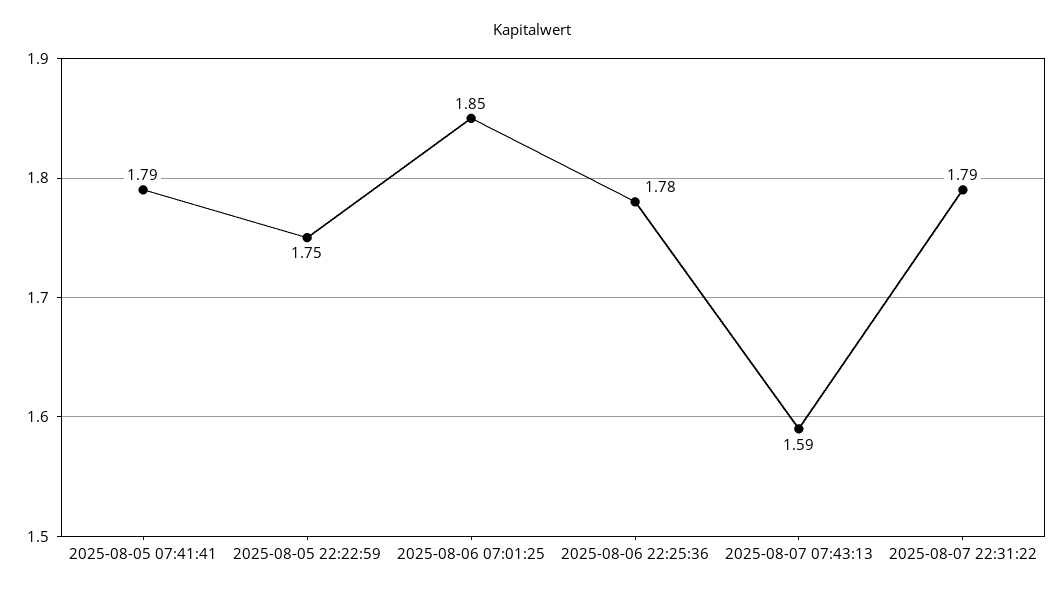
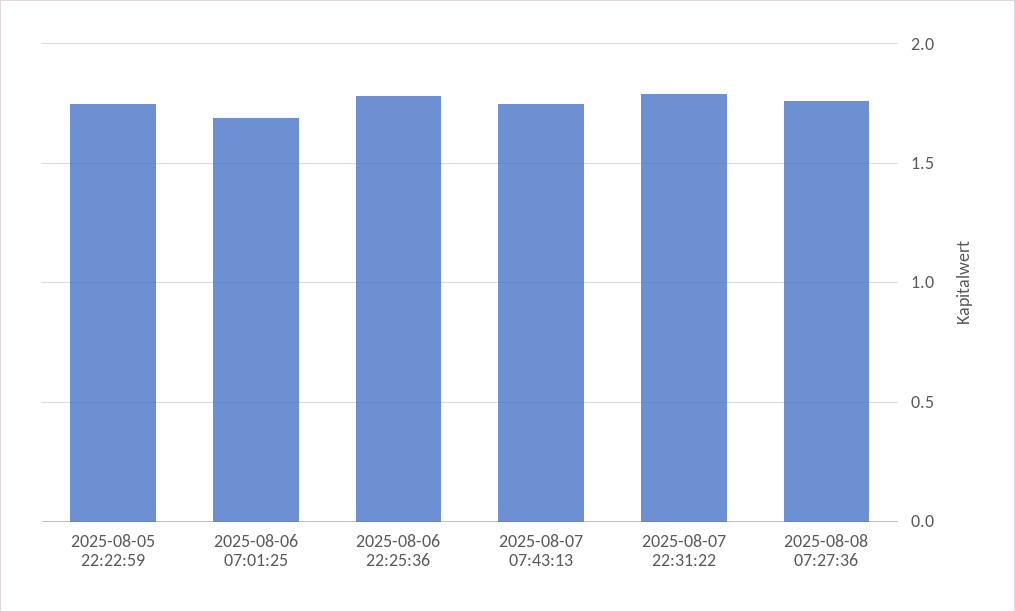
2025-08-05 07:41:41: 1.79 -> none
2025-08-06 07:01:25: 1.85 -> 1.7
2025-08-07 07:43:13: 1.59 -> 1.75
2025-08-08 07:27:36: none -> 1.75

